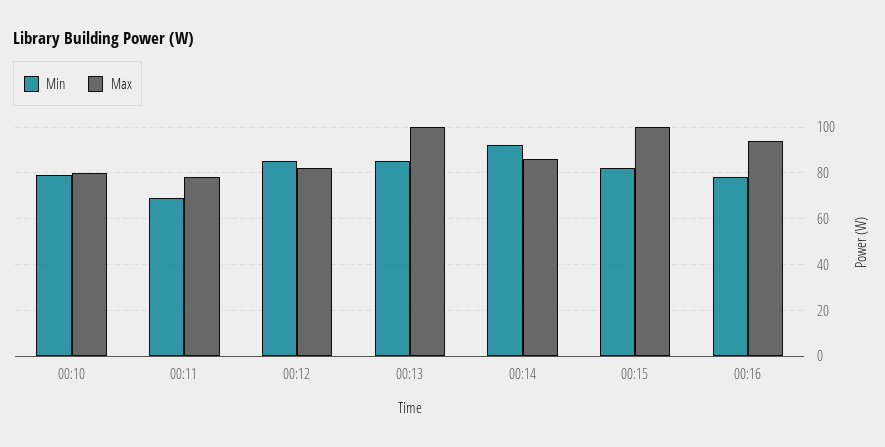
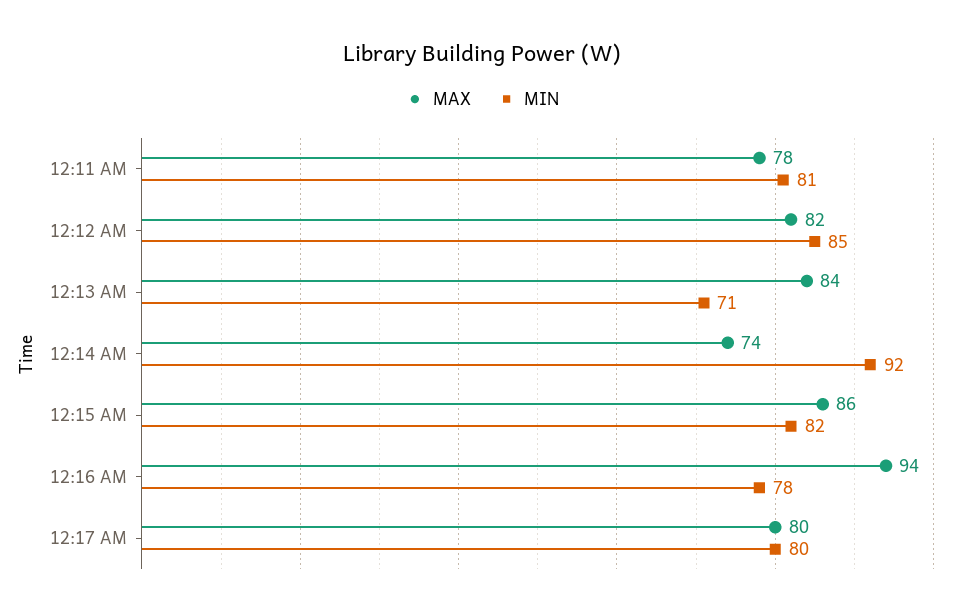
Min, 00:10: 80 -> none
Max, 00:10: 80 -> none
Min, 00:11: 70 -> 81
Min, 00:13: 85 -> 71
Max, 00:13: 100 -> 84
Max, 00:14: 85 -> 74
Max, 00:15: 100 -> 86
Max, 12:17 AM: none -> 80
Min, 12:17 AM: none -> 80

